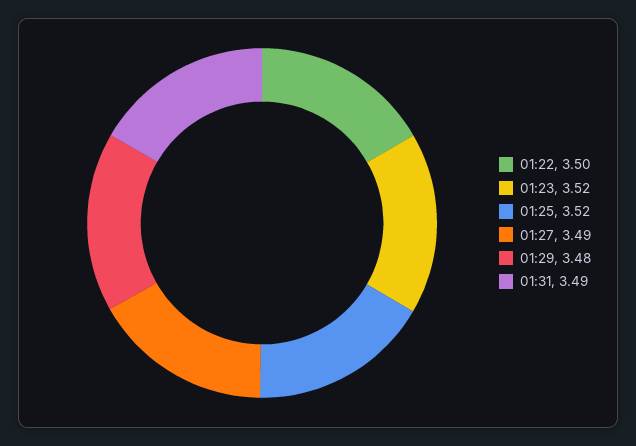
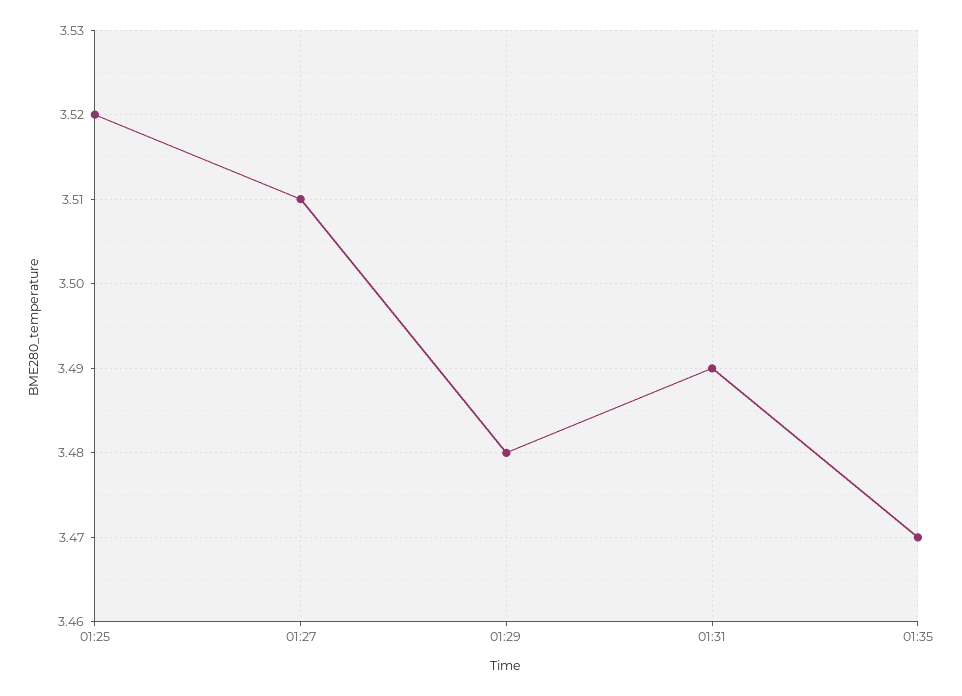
01:22: 3.5 -> none
01:23: 3.52 -> none
01:27: 3.49 -> 3.51
01:35: none -> 3.47

